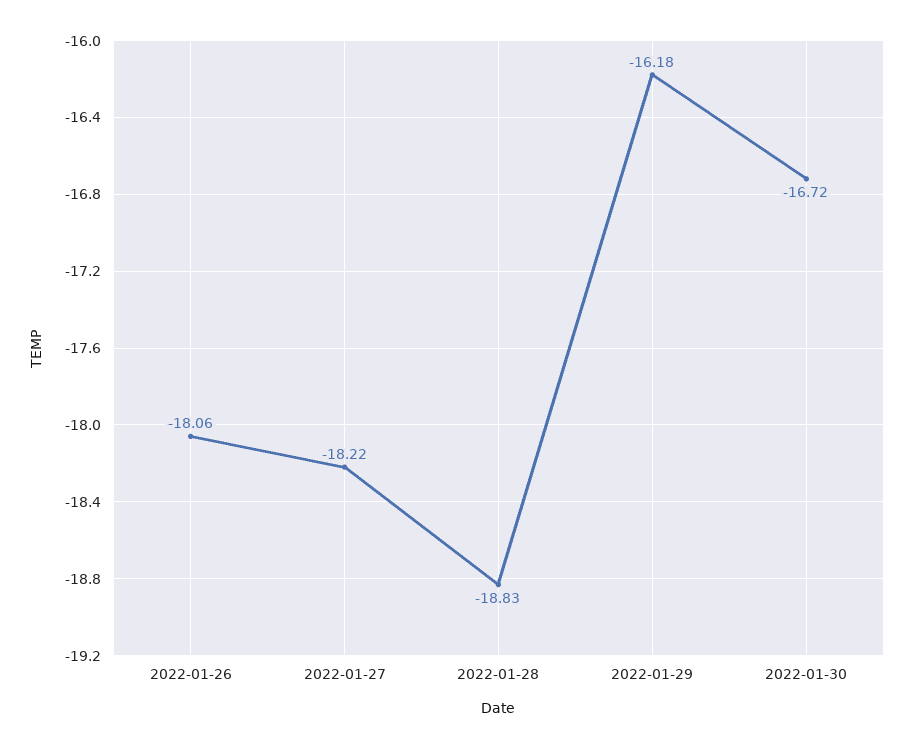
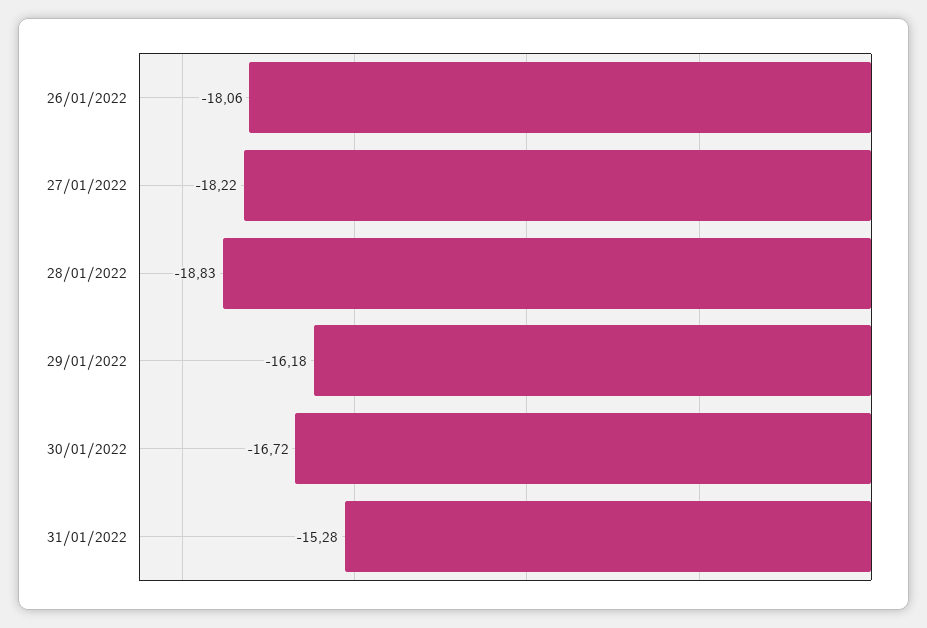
31/01/2022: none -> -15.28

